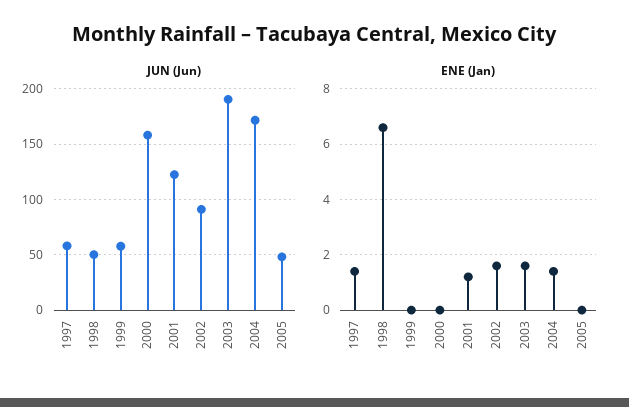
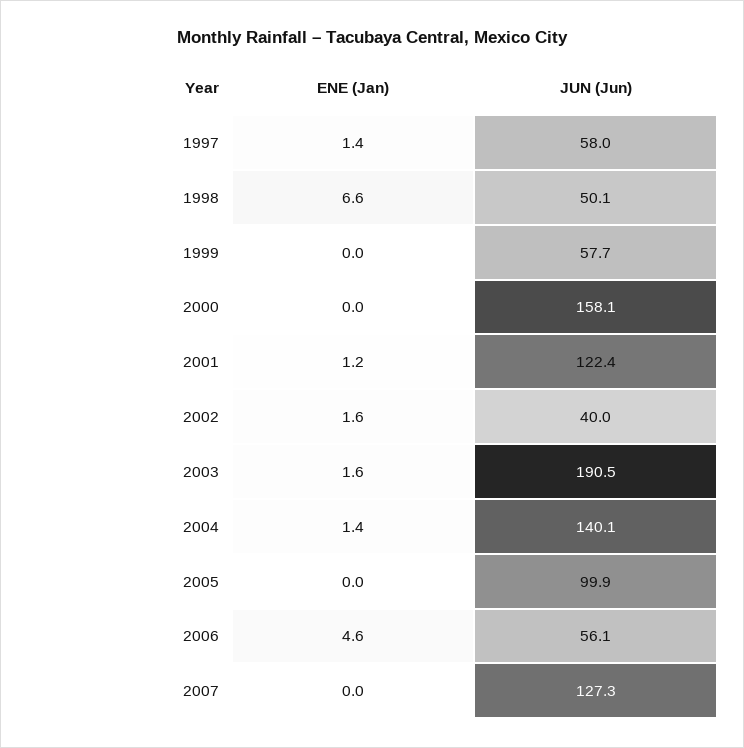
JUN (Jun), 2002: 90 -> 40
JUN (Jun), 2004: 170 -> 140.1
JUN (Jun), 2005: 50 -> 99.9
ENE (Jan), 2006: none -> 4.6
JUN (Jun), 2006: none -> 56.1
ENE (Jan), 2007: none -> 0
JUN (Jun), 2007: none -> 127.3

